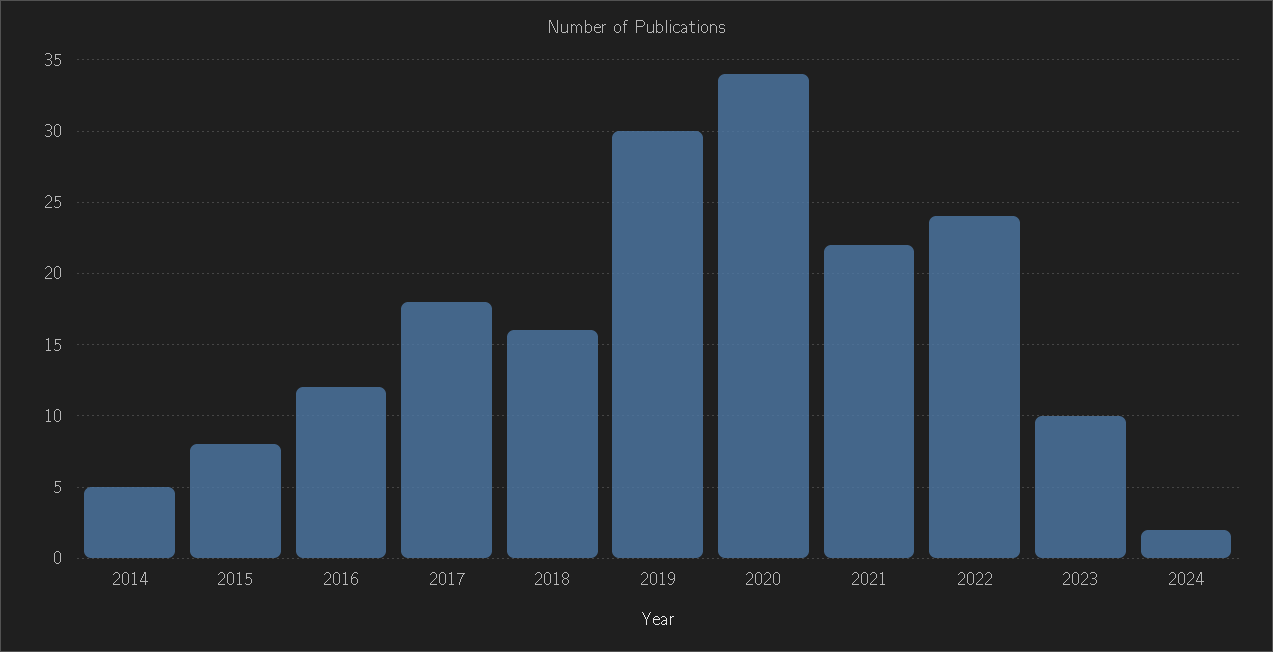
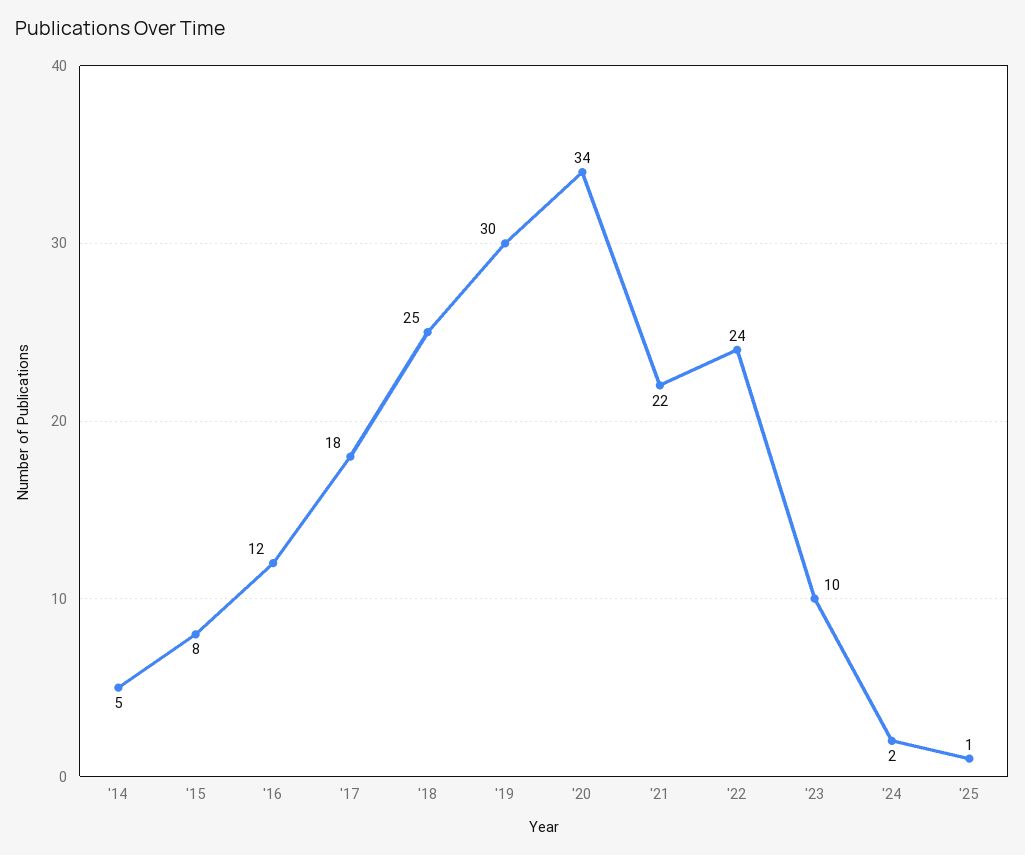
2018: 16 -> 25
'25: none -> 1

